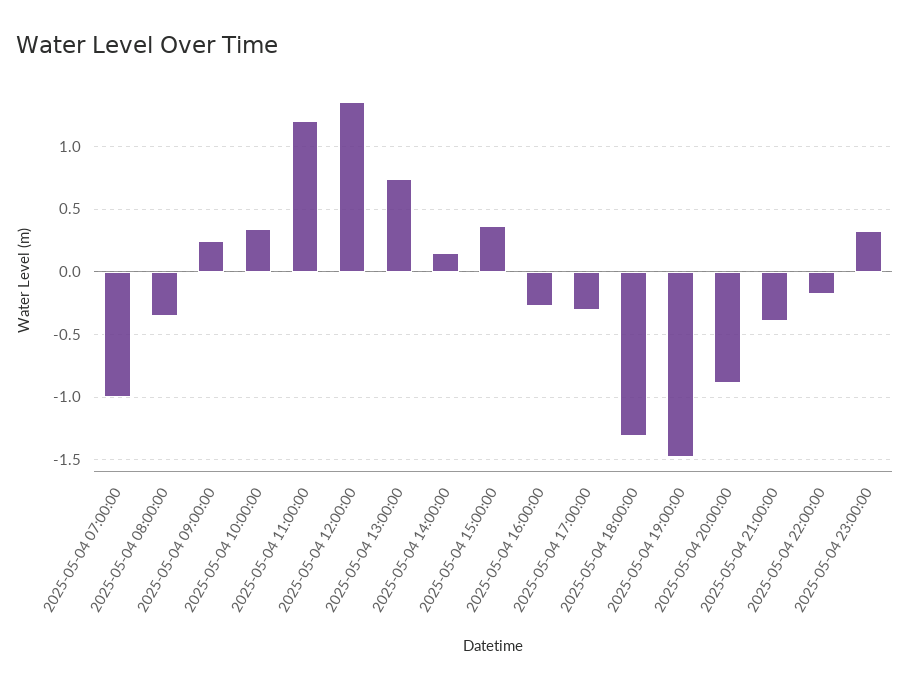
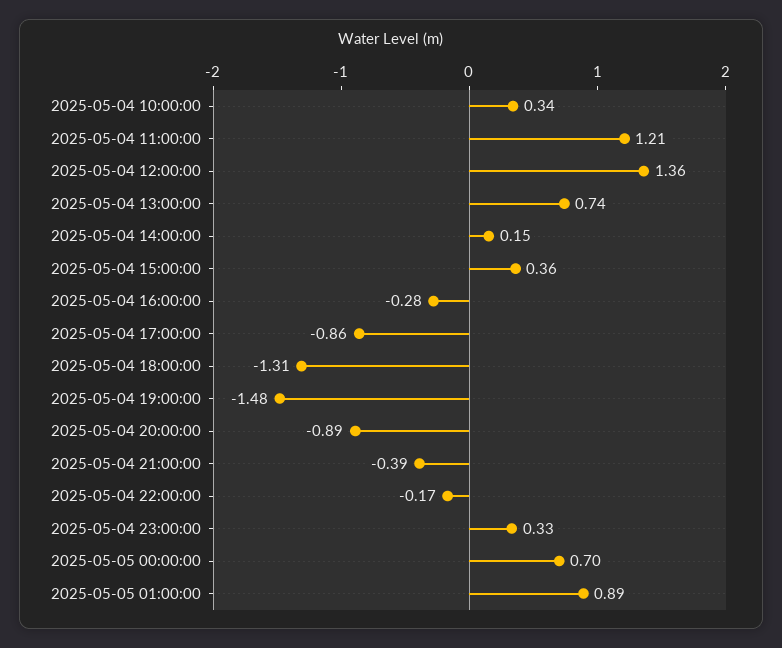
2025-05-04 07:00:00: -1 -> none
2025-05-04 08:00:00: -0.35 -> none
2025-05-04 09:00:00: 0.25 -> none
2025-05-04 17:00:00: -0.3 -> -0.86
2025-05-05 00:00:00: none -> 0.7
2025-05-05 01:00:00: none -> 0.89

